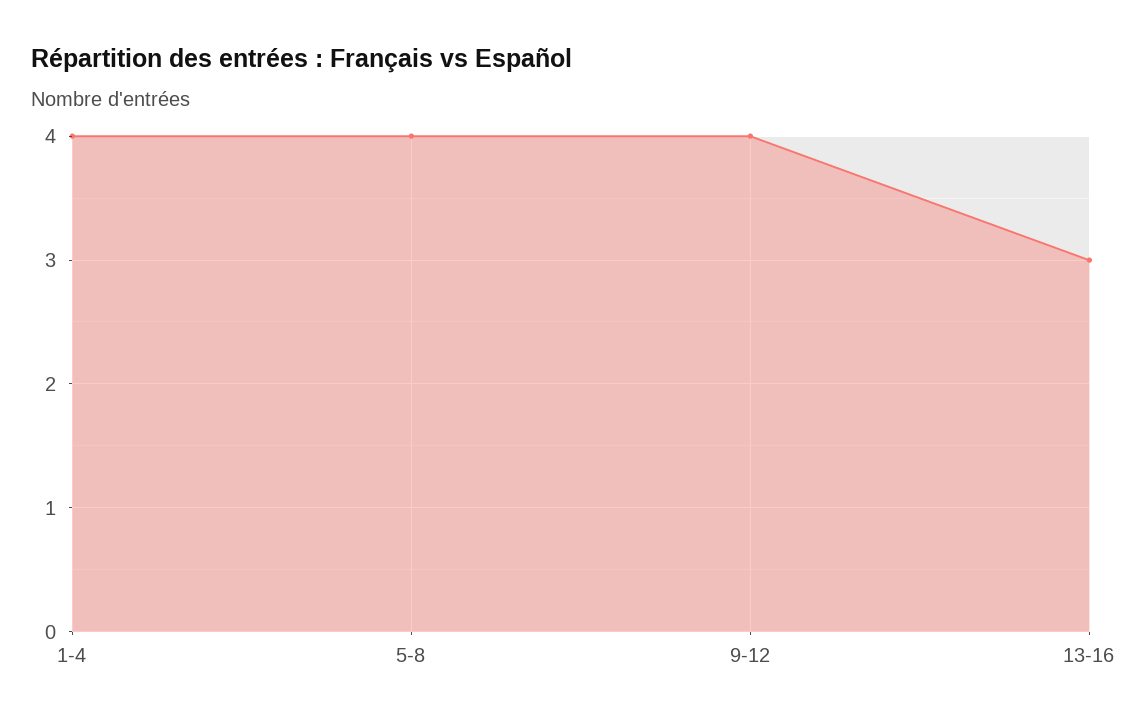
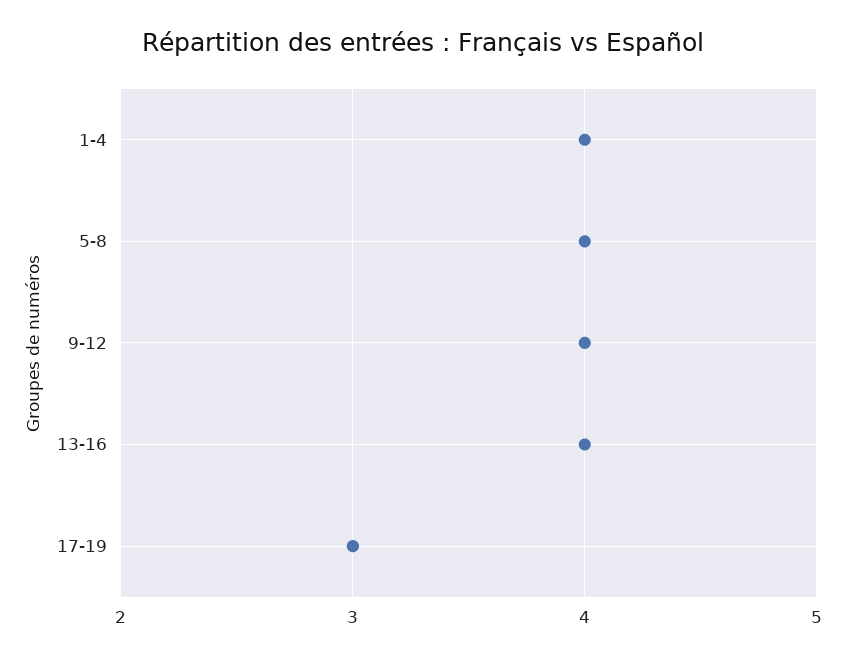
13-16: 3 -> 4
17-19: none -> 3

